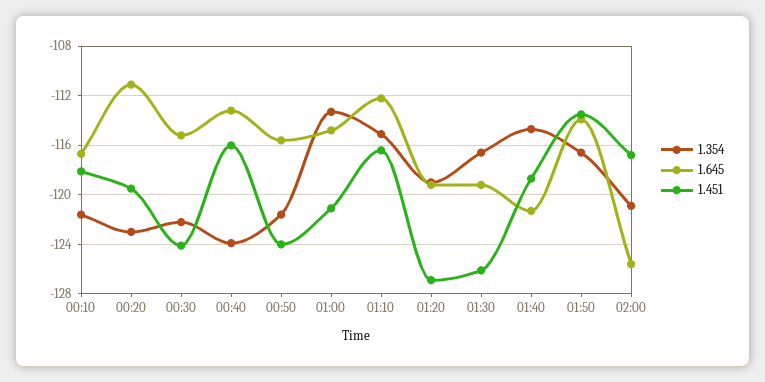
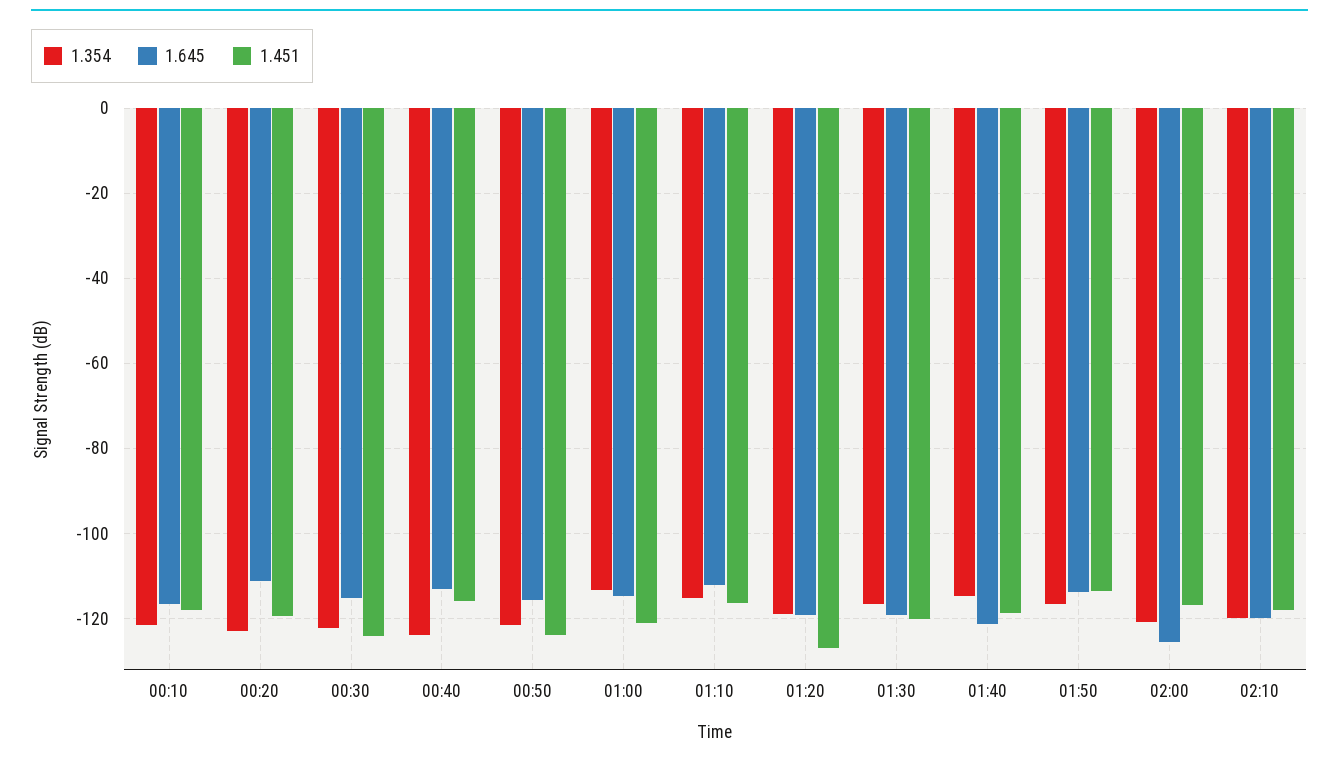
1.451, 01:30: -126 -> -120
1.354, 02:10: none -> -120
1.645, 02:10: none -> -120
1.451, 02:10: none -> -118

